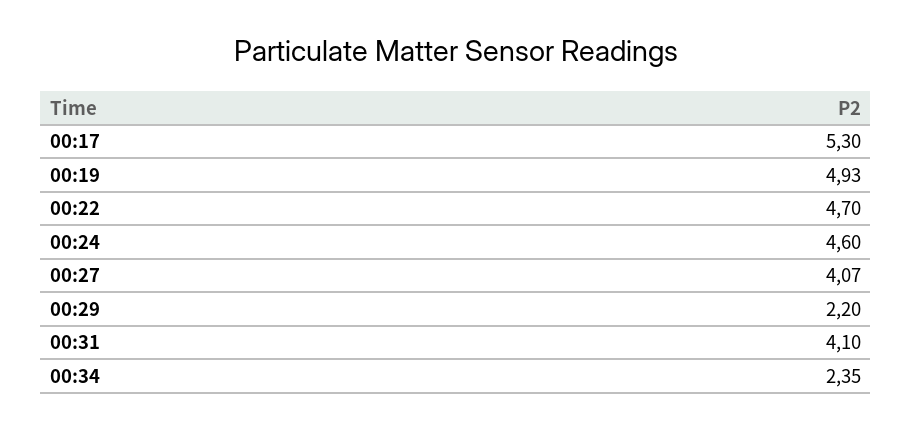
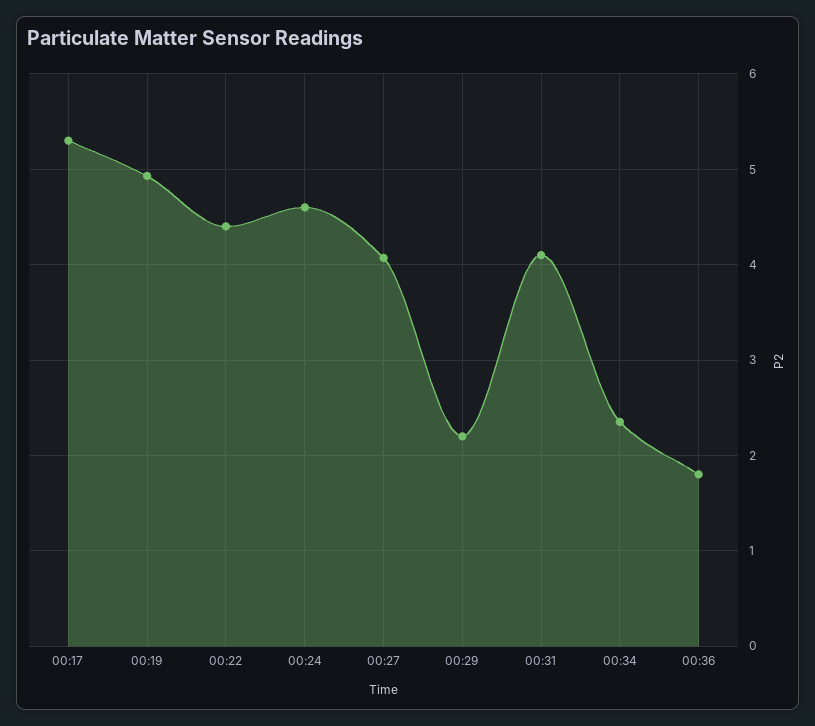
00:22: 4.7 -> 4.4
00:36: none -> 1.8

